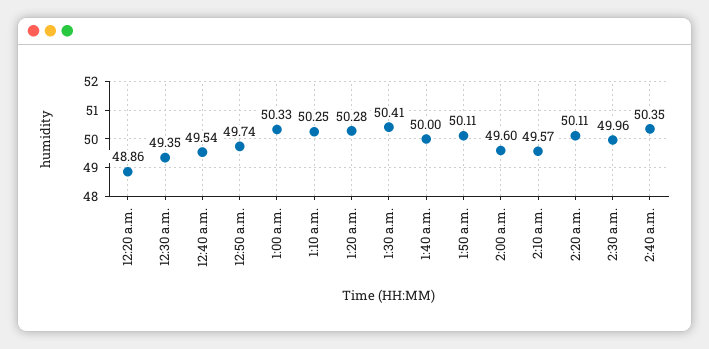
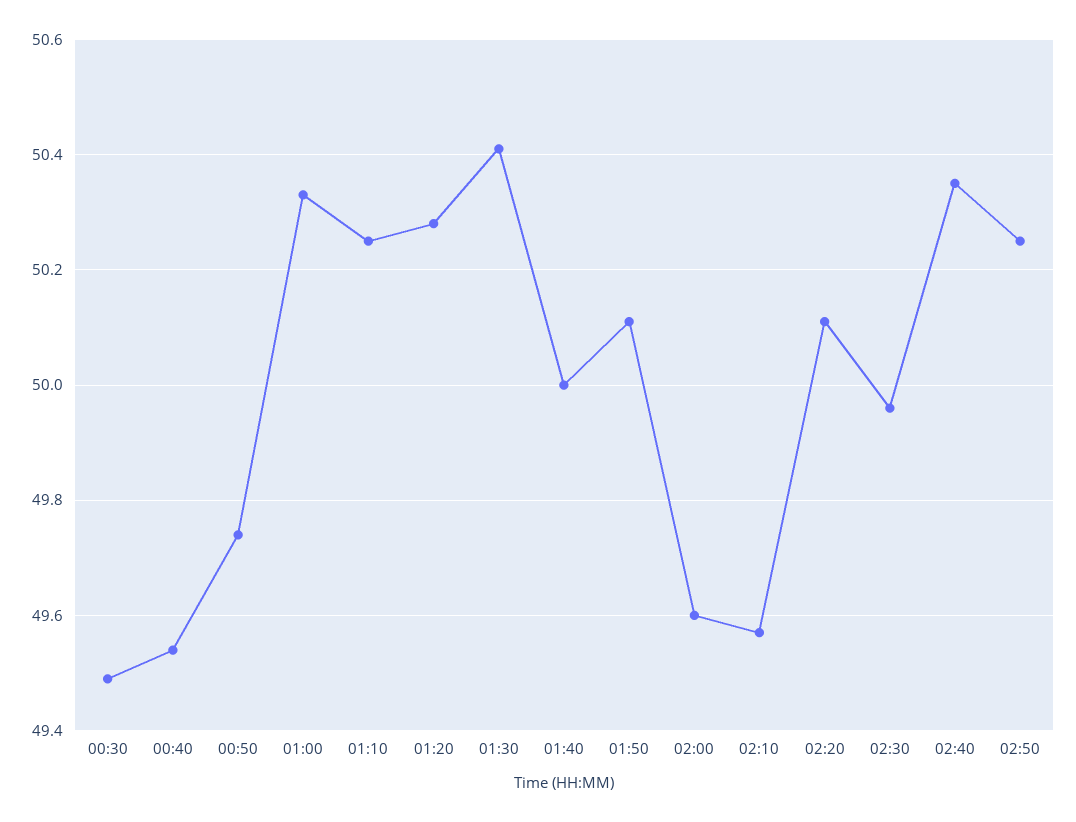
12:20 a.m.: 48.86 -> none
12:30 a.m.: 49.35 -> 49.5
02:50: none -> 50.25

